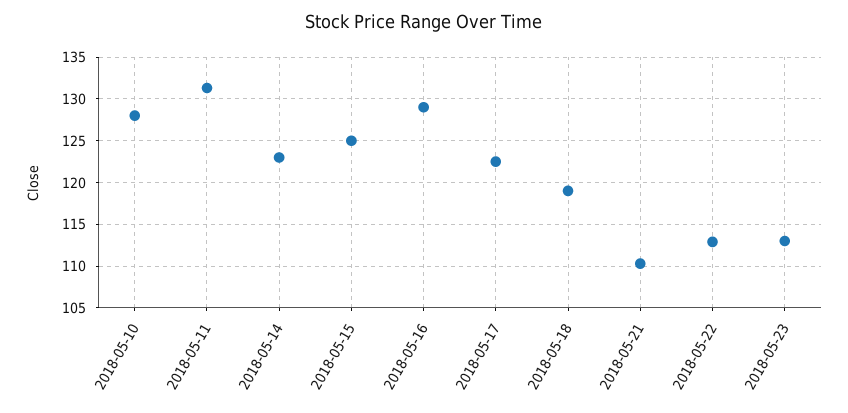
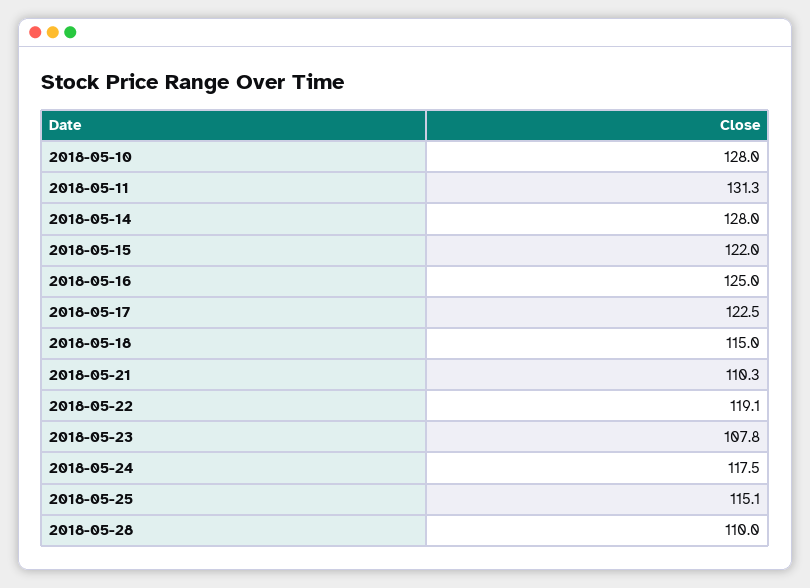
2018-05-14: 123 -> 128
2018-05-15: 125 -> 122
2018-05-16: 129 -> 125
2018-05-18: 119 -> 115
2018-05-22: 113 -> 119.1
2018-05-23: 113 -> 107.8
2018-05-24: none -> 117.5
2018-05-25: none -> 115.1
2018-05-28: none -> 110

